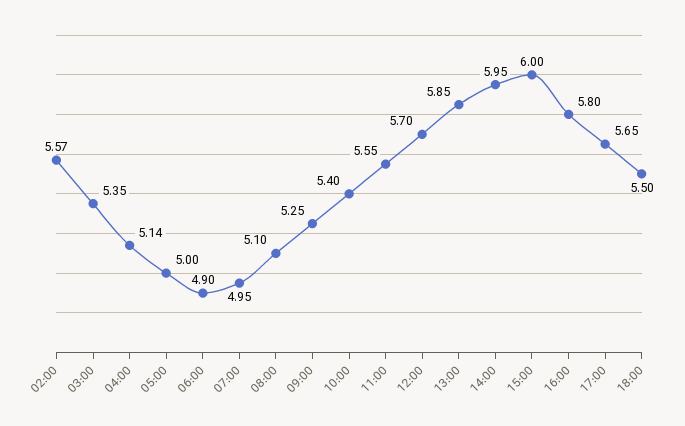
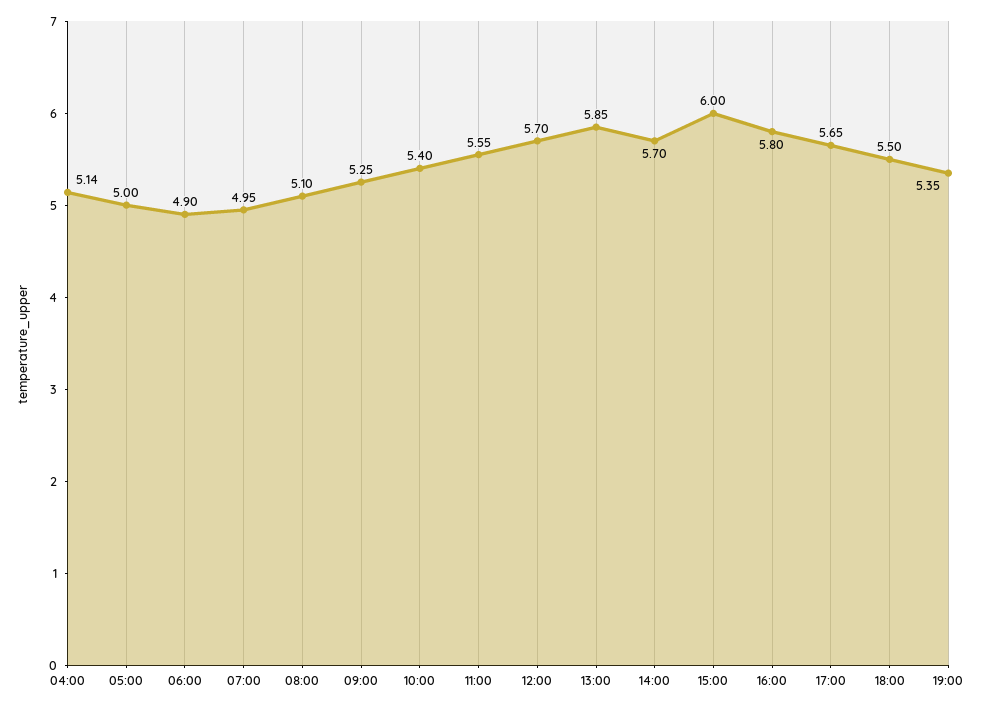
02:00: 5.57 -> none
03:00: 5.35 -> none
14:00: 5.95 -> 5.7
19:00: none -> 5.35

